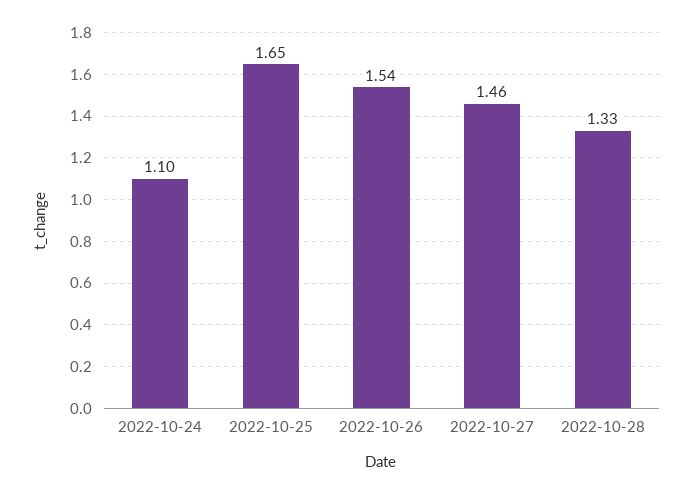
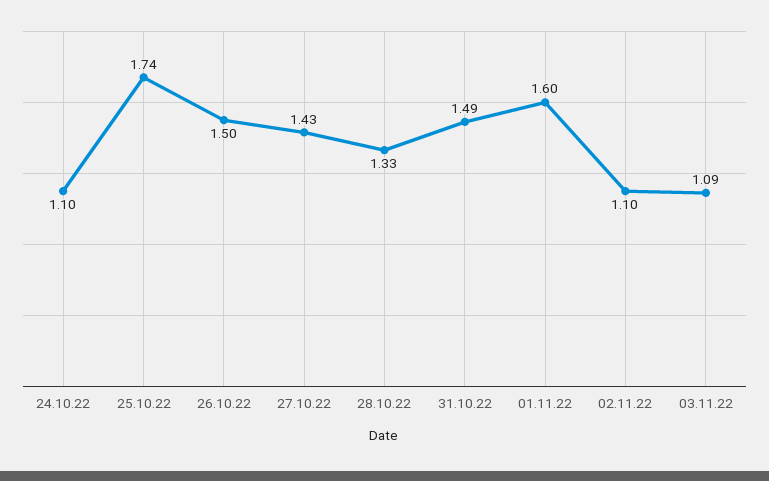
2022-10-25: 1.65 -> 1.74
2022-10-26: 1.54 -> 1.5
2022-10-27: 1.46 -> 1.43
31.10.22: none -> 1.49
01.11.22: none -> 1.6
02.11.22: none -> 1.1
03.11.22: none -> 1.09

